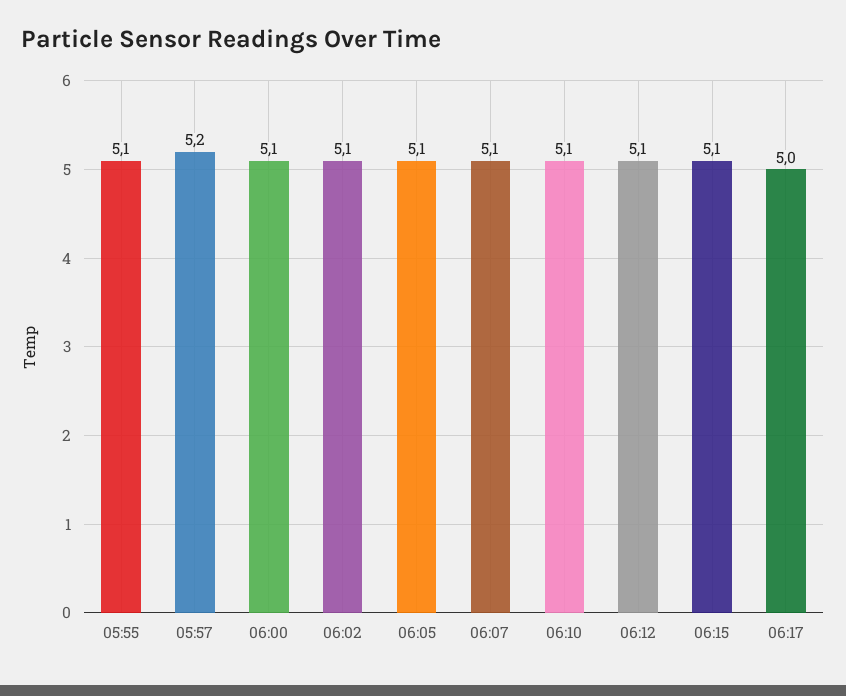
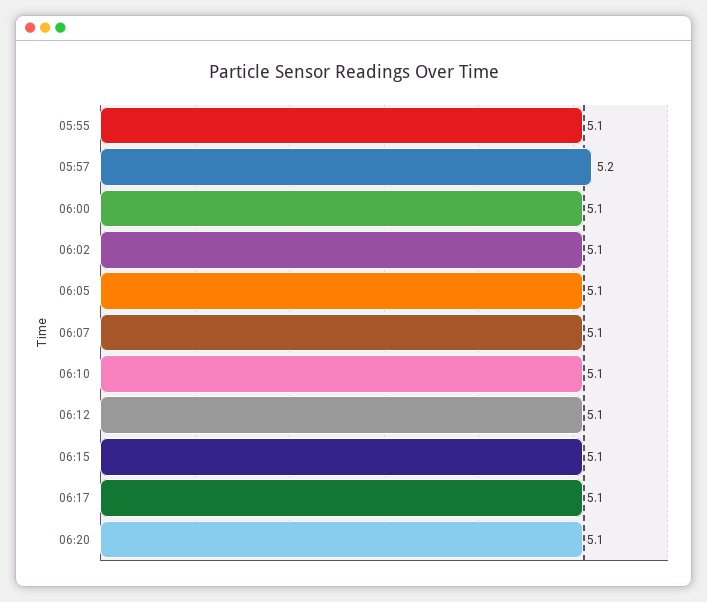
06:17: 5 -> 5.1
06:20: none -> 5.1

